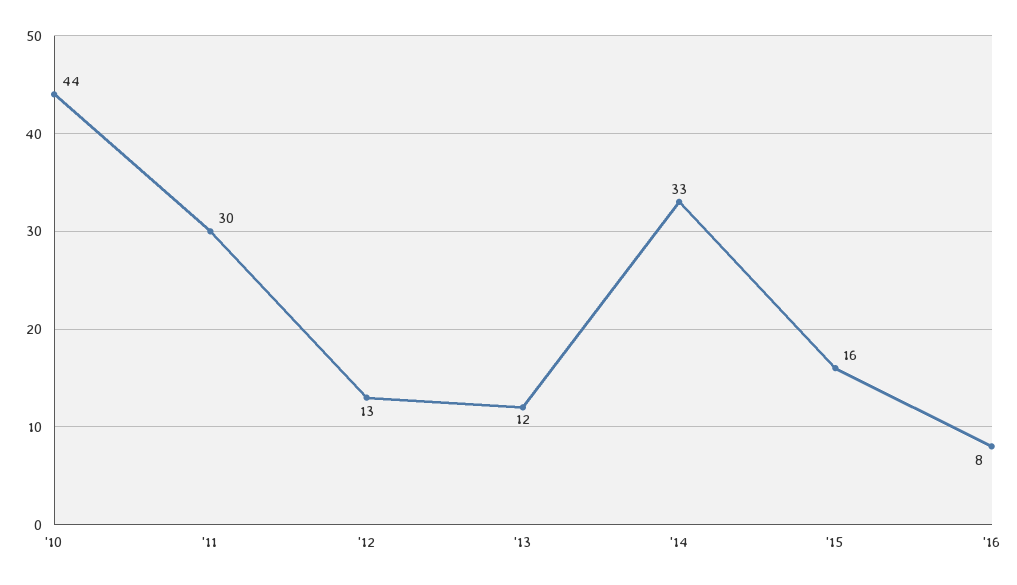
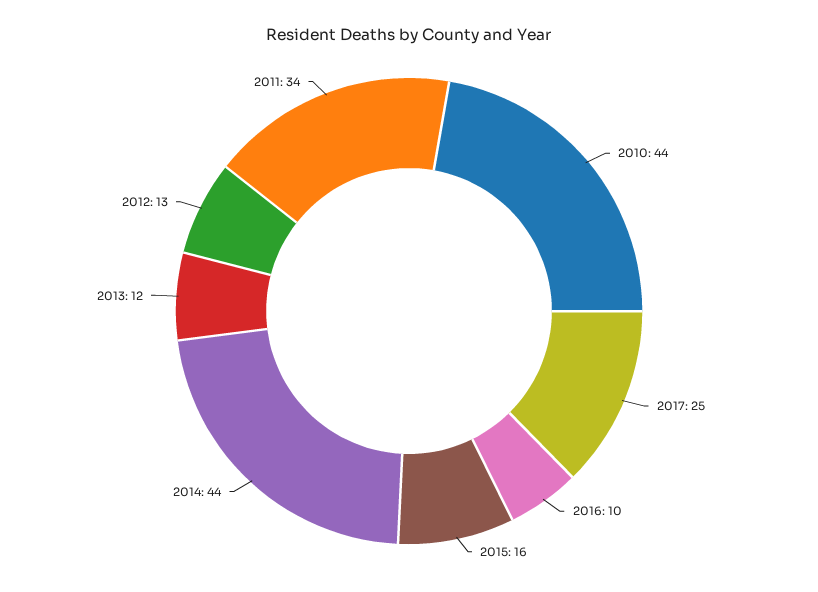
'11: 30 -> 34
'14: 33 -> 44
'16: 8 -> 10
2017: none -> 25

